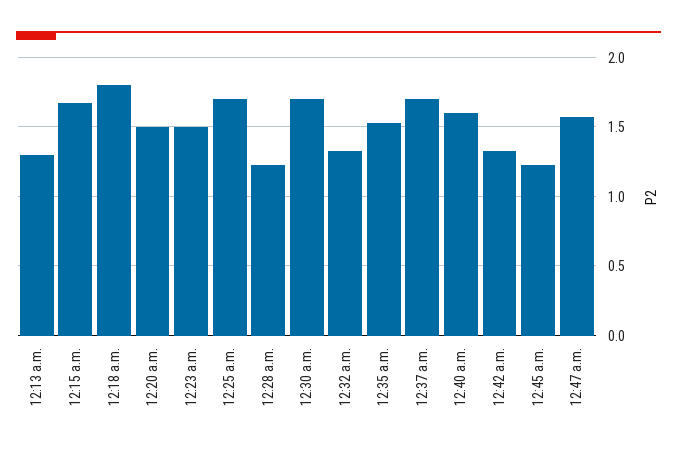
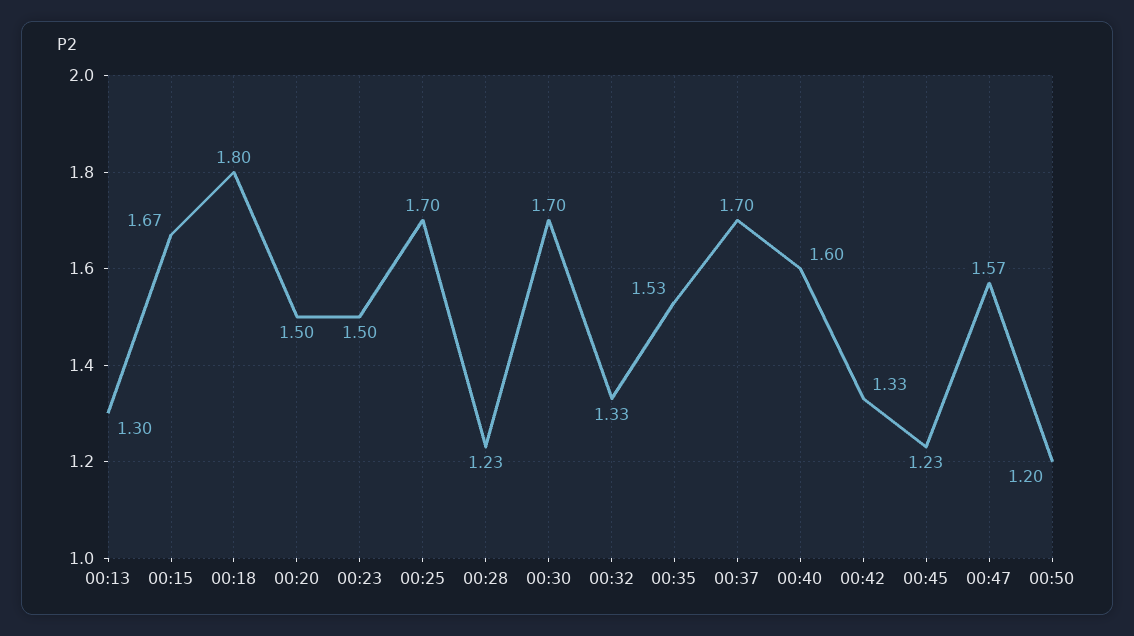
00:50: none -> 1.2

